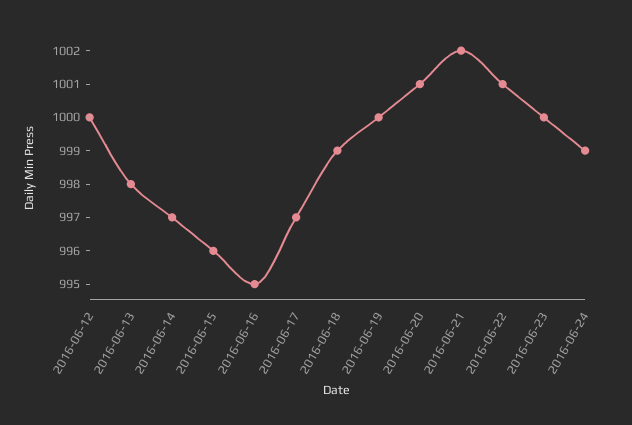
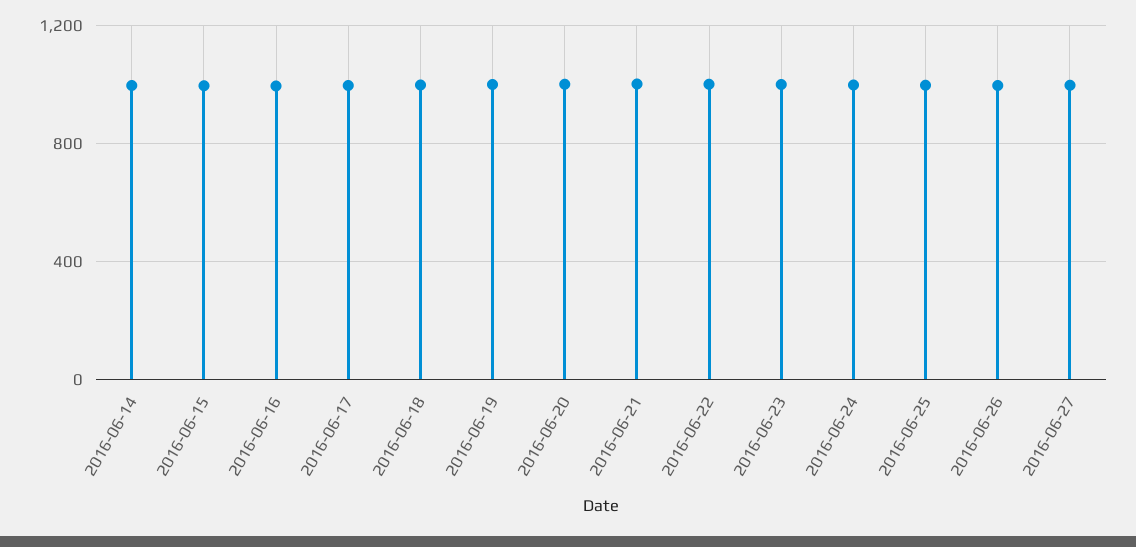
2016-06-12: 1000 -> none
2016-06-13: 998 -> none
2016-06-25: none -> 1000
2016-06-26: none -> 1000
2016-06-27: none -> 1000

